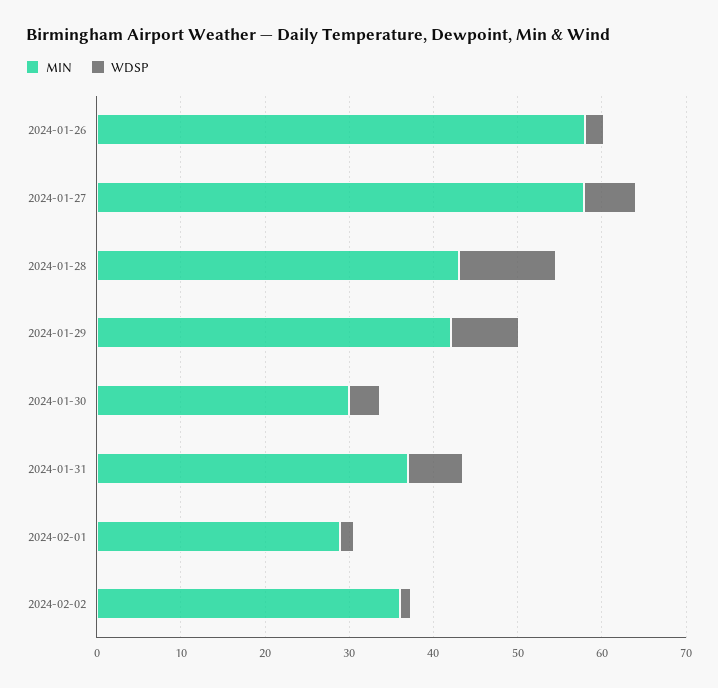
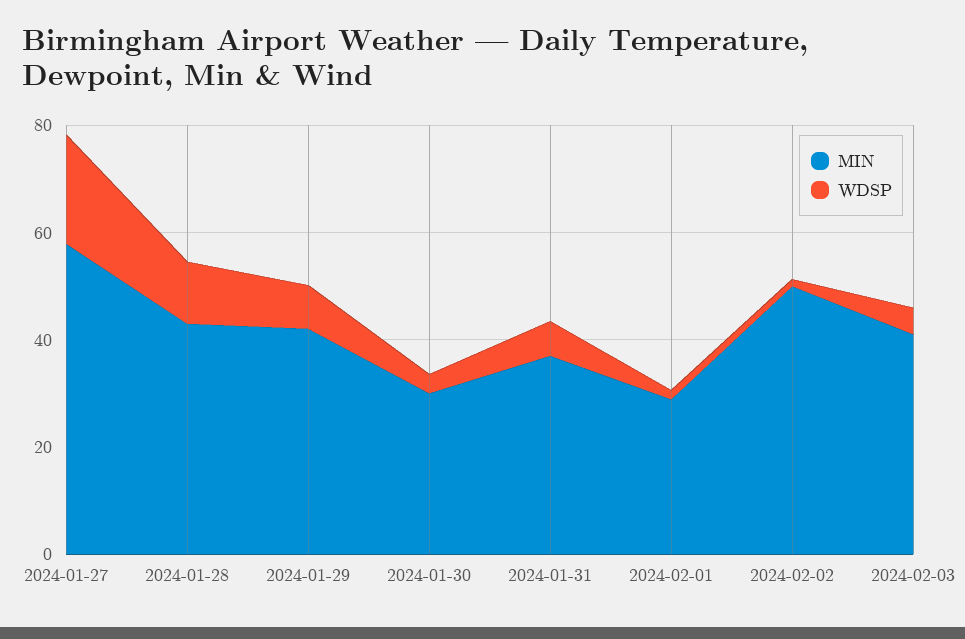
MIN, 2024-01-26: 58 -> none
WDSP, 2024-01-26: 2 -> none
WDSP, 2024-01-27: 6 -> 20
MIN, 2024-02-02: 36 -> 50
MIN, 2024-02-03: none -> 40
WDSP, 2024-02-03: none -> 5

